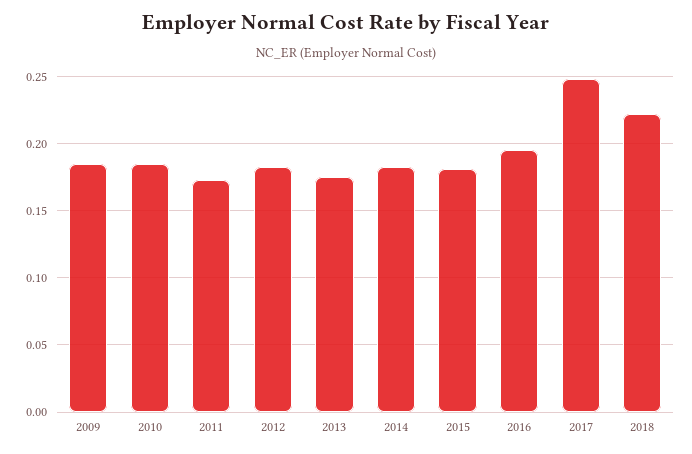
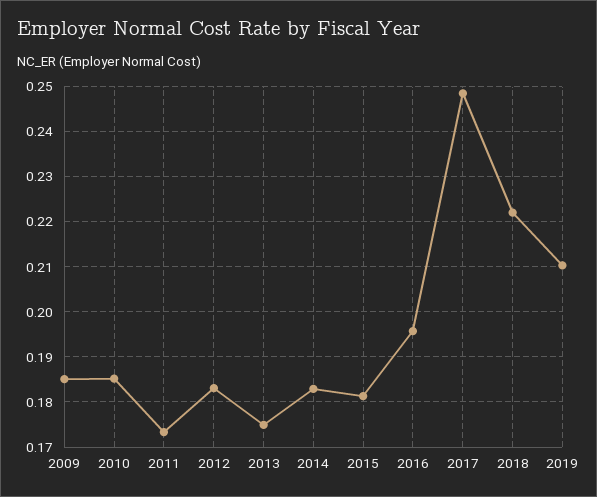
2019: none -> 0.21

